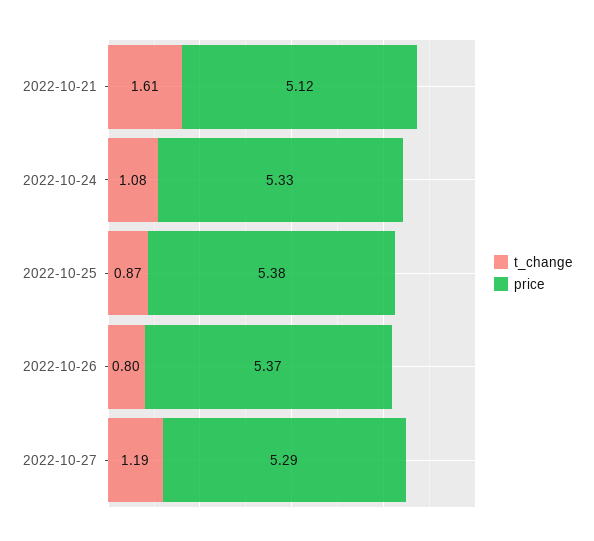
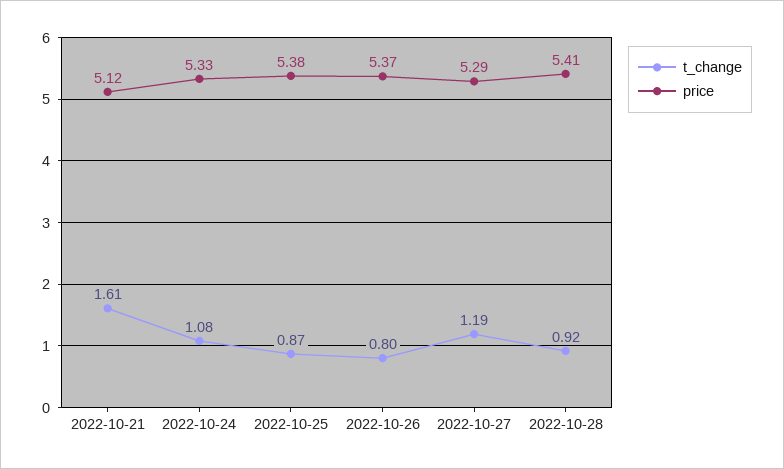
t_change, 2022-10-28: none -> 0.92
price, 2022-10-28: none -> 5.41

